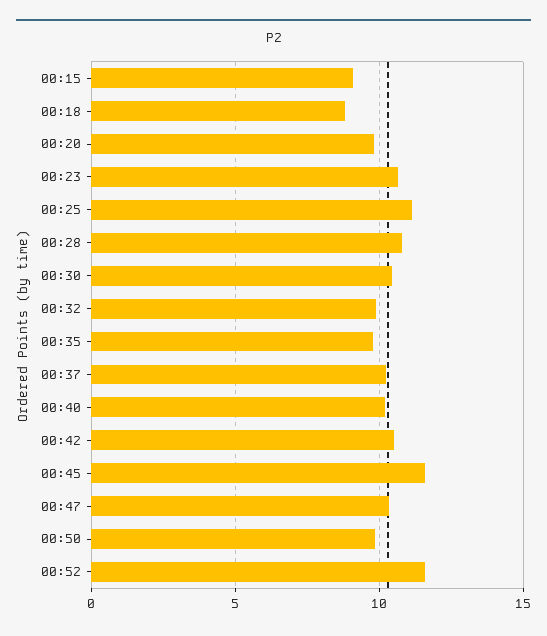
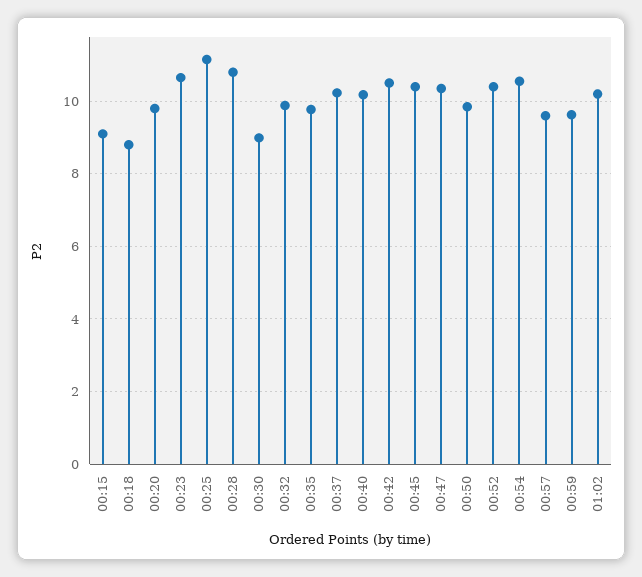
00:30: 10.5 -> 9
00:45: 11.5 -> 10.4
00:52: 11.5 -> 10.4
00:54: none -> 10.6
00:57: none -> 9.6
00:59: none -> 9.6
01:02: none -> 10.2

